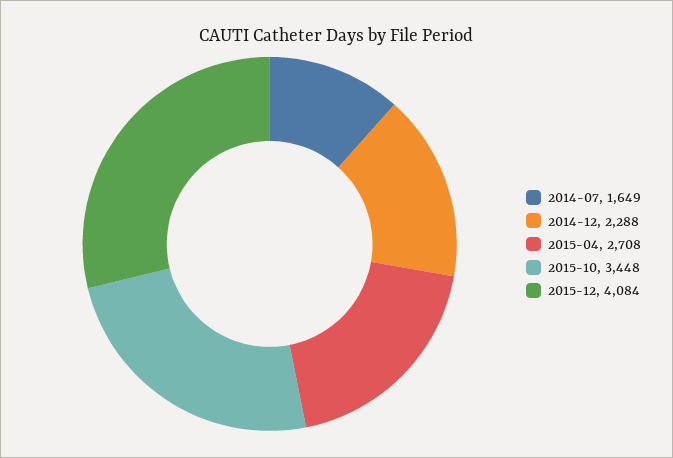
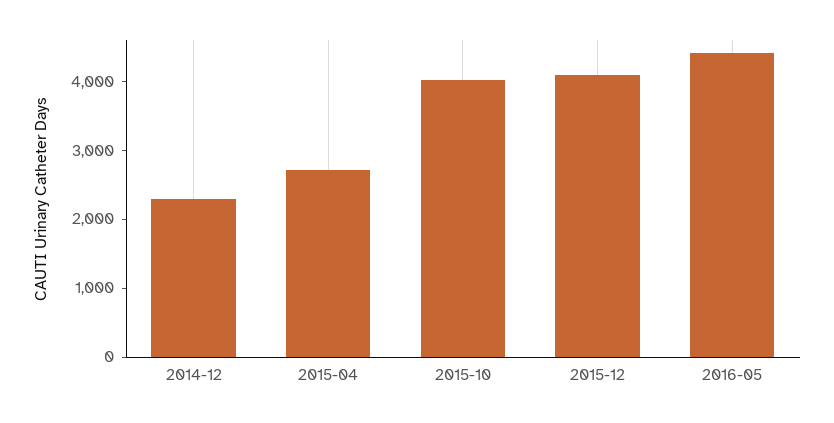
2014-07: 1649 -> none
2015-10: 3448 -> 4000
2016-05: none -> 4400

